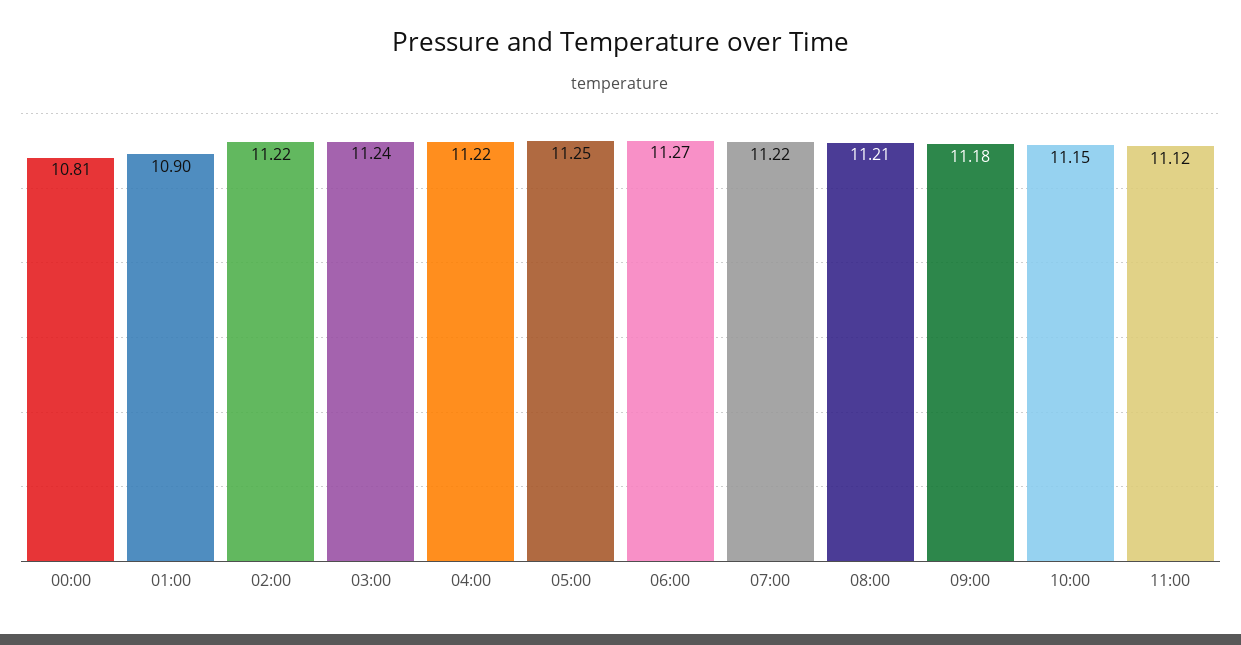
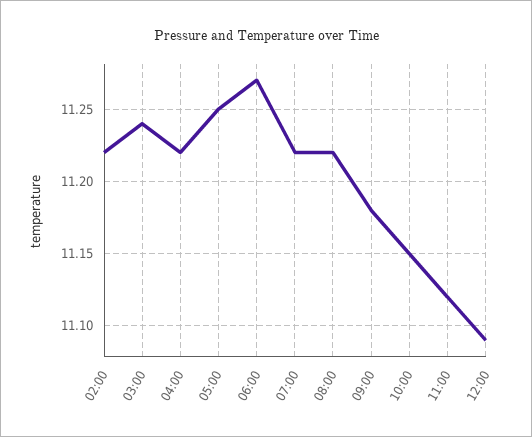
00:00: 10.81 -> none
01:00: 10.9 -> none
08:00: 11.21 -> 11.22
12:00: none -> 11.09

